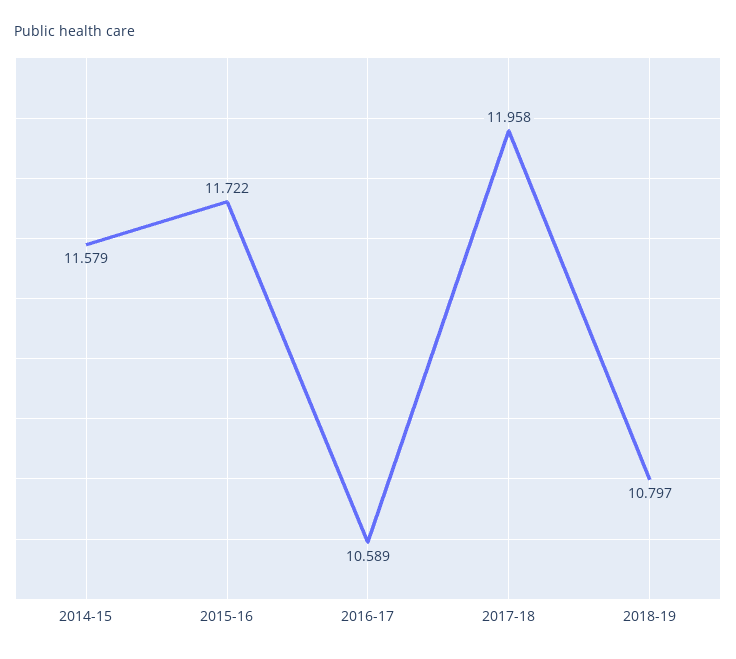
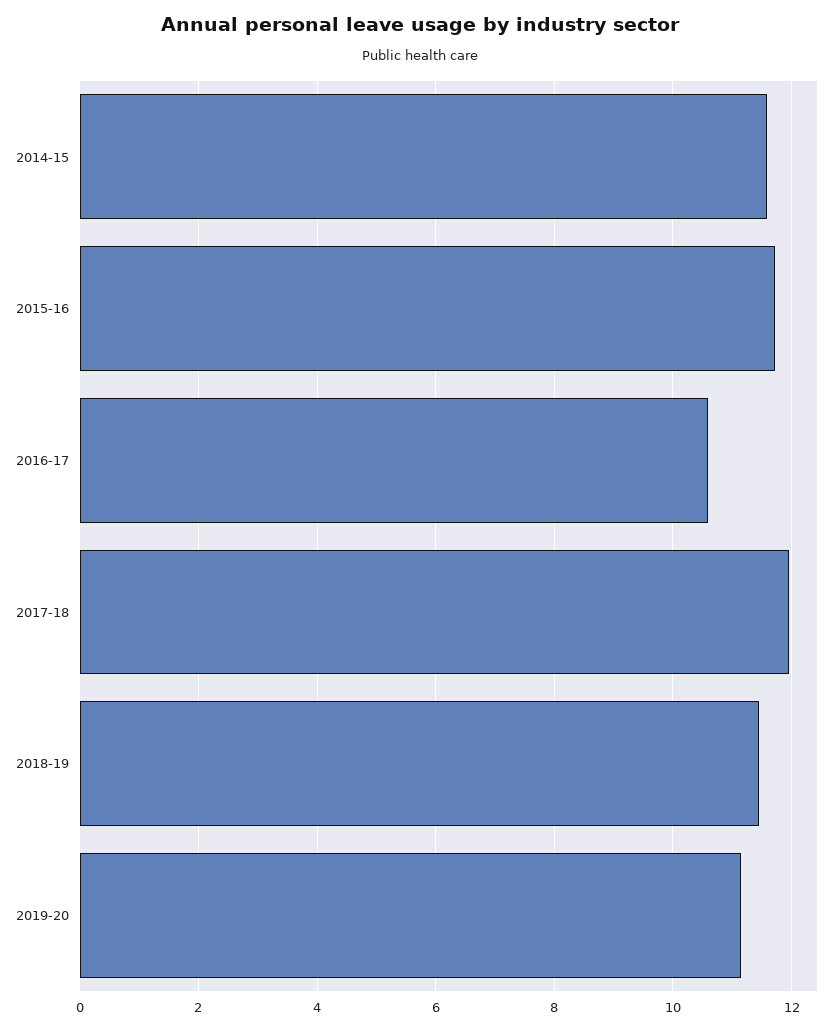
2018-19: 10.797 -> 11.4
2019-20: none -> 11.2

